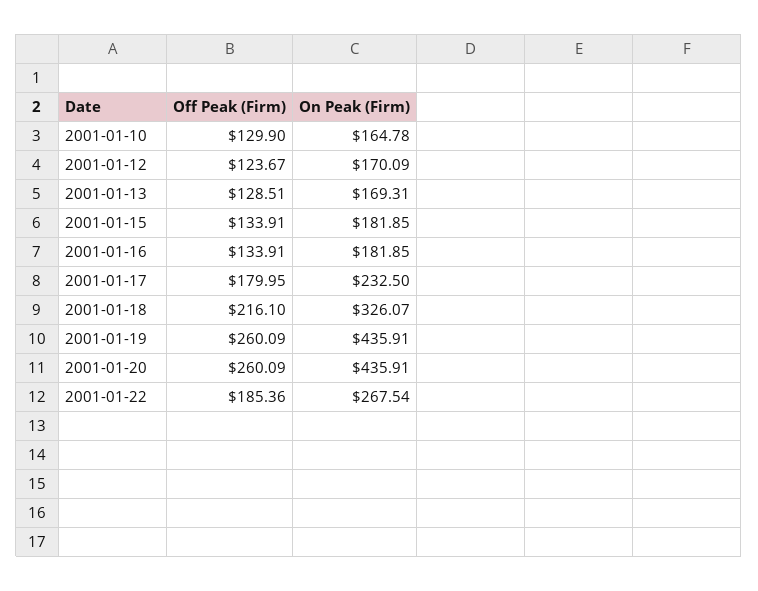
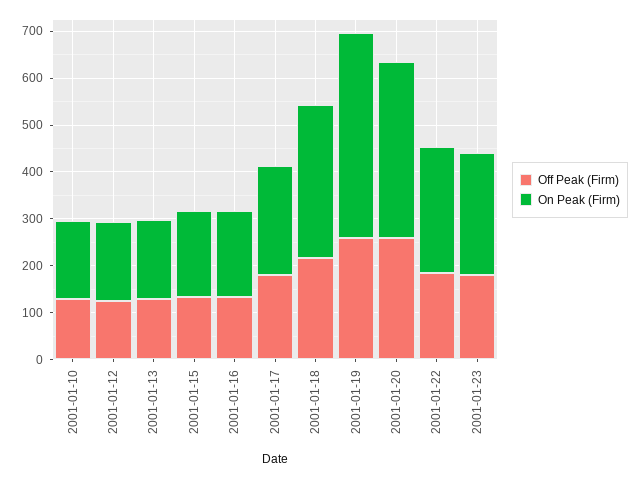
On Peak (Firm), 2001-01-20: 435.91 -> 380
Off Peak (Firm), 2001-01-23: none -> 180
On Peak (Firm), 2001-01-23: none -> 260

